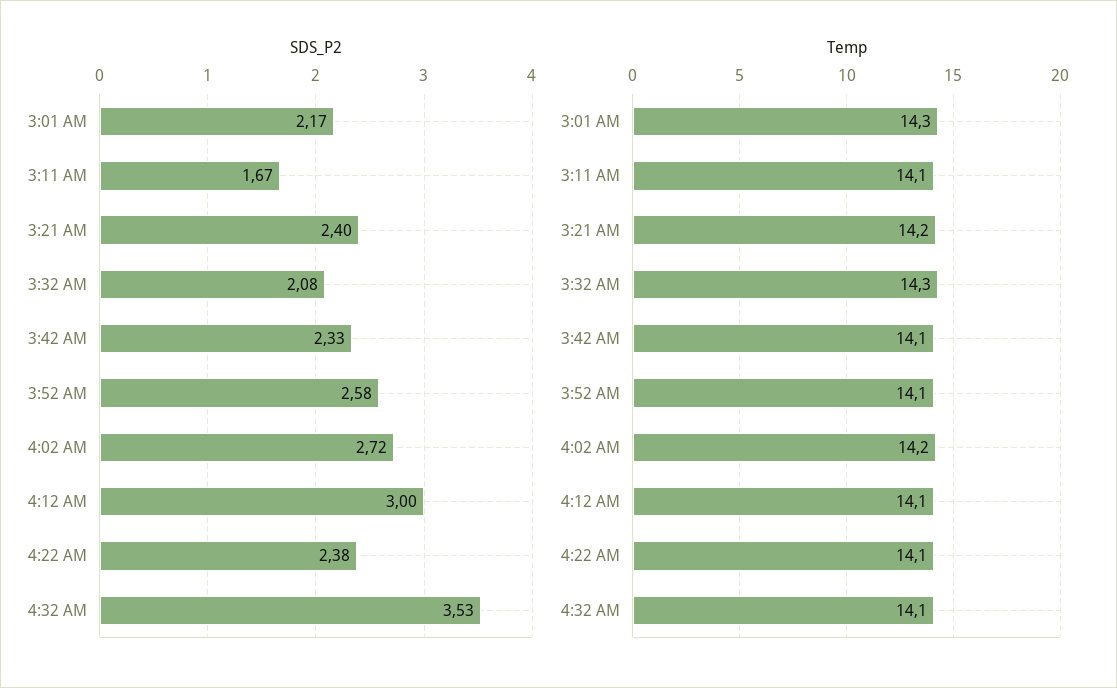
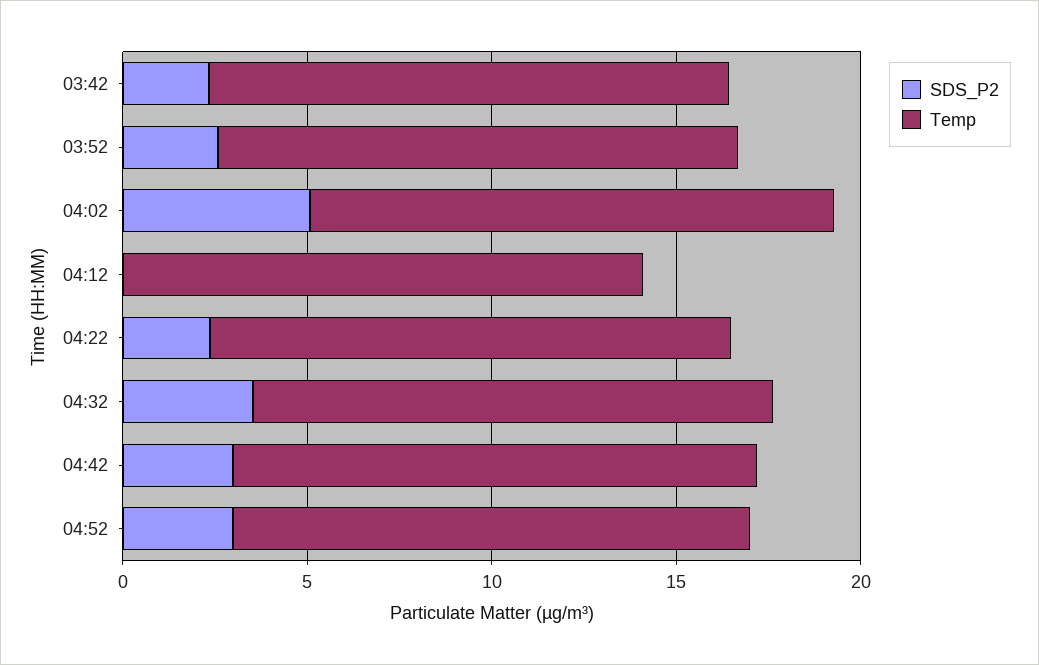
SDS_P2, 3:01 AM: 2.17 -> none
SDS_P2, 3:11 AM: 1.67 -> none
SDS_P2, 3:21 AM: 2.4 -> none
SDS_P2, 3:32 AM: 2.08 -> none
SDS_P2, 4:02 AM: 2.72 -> 5
SDS_P2, 4:12 AM: 3 -> 0
Temp, 3:01 AM: 14.3 -> none
Temp, 3:11 AM: 14.1 -> none
Temp, 3:21 AM: 14.2 -> none
Temp, 3:32 AM: 14.3 -> none
SDS_P2, 04:42: none -> 3
Temp, 04:42: none -> 14
SDS_P2, 04:52: none -> 3
Temp, 04:52: none -> 14

